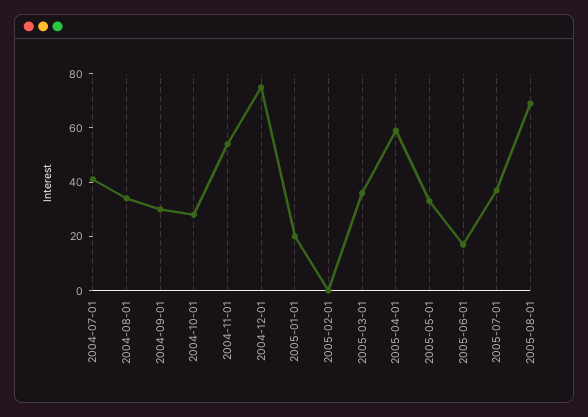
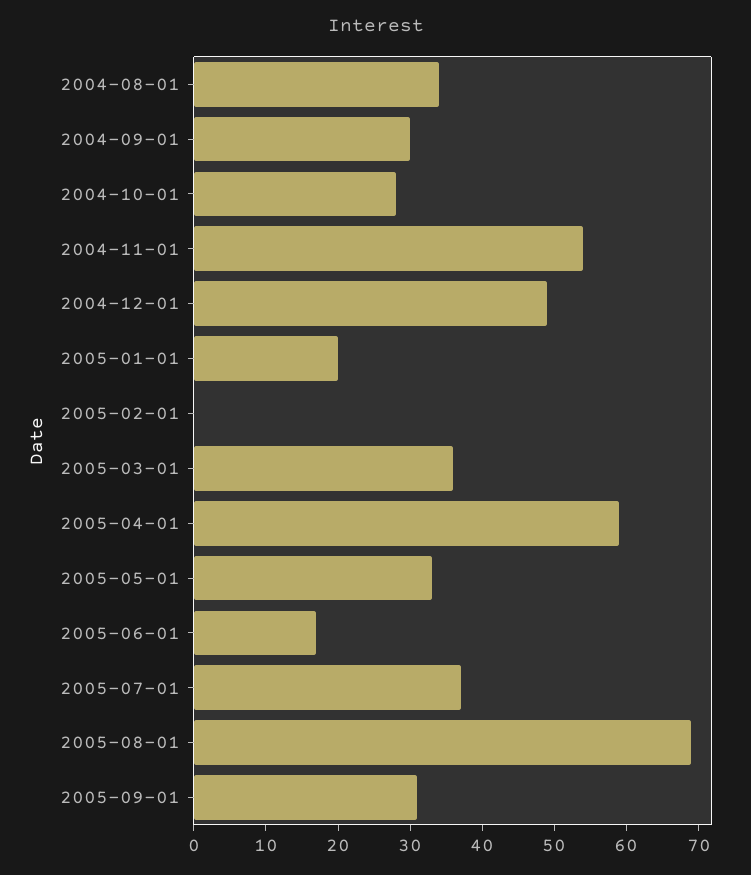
2004-07-01: 40 -> none
2004-12-01: 75 -> 50
2005-09-01: none -> 30

